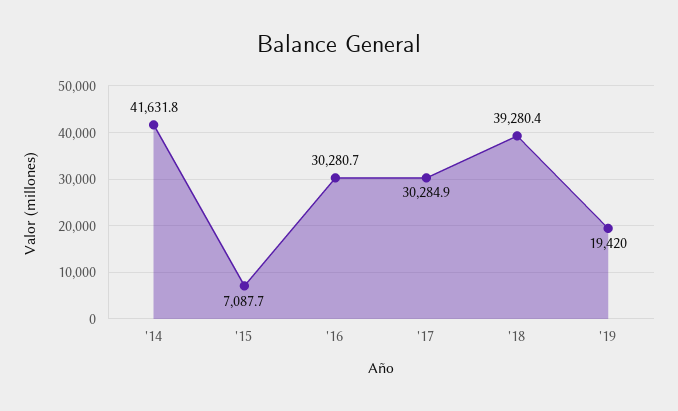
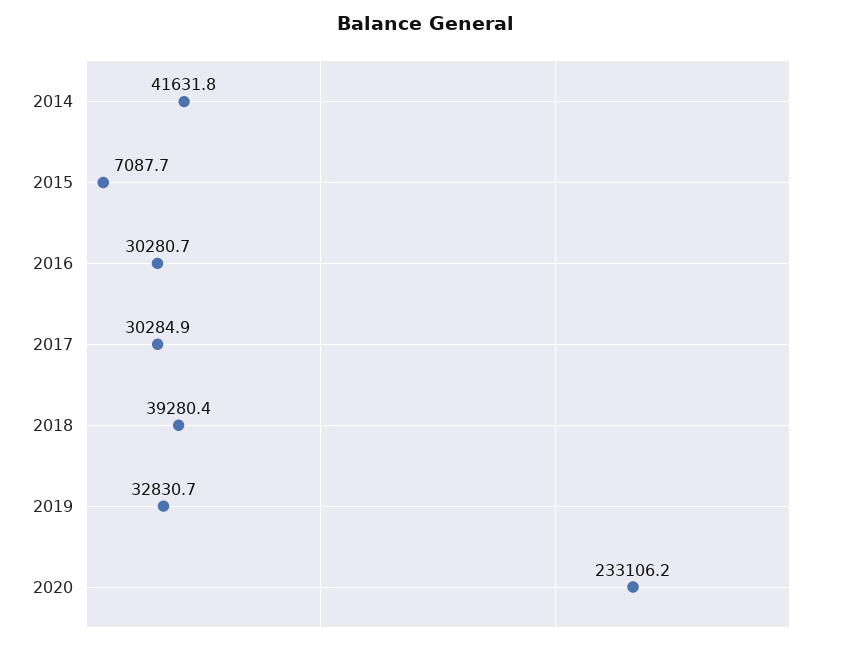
'19: 19420 -> 32830.7
2020: none -> 233106.2

